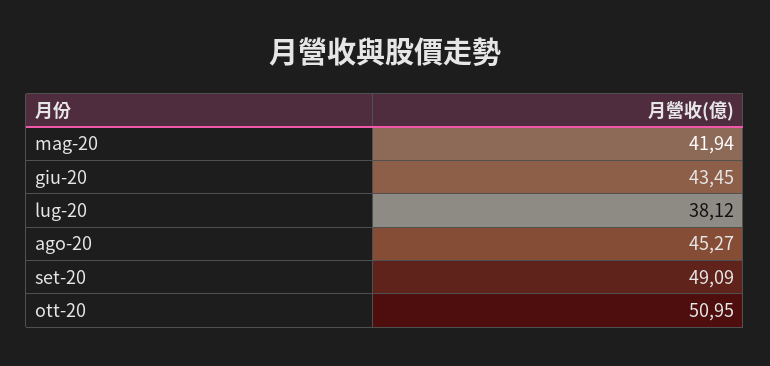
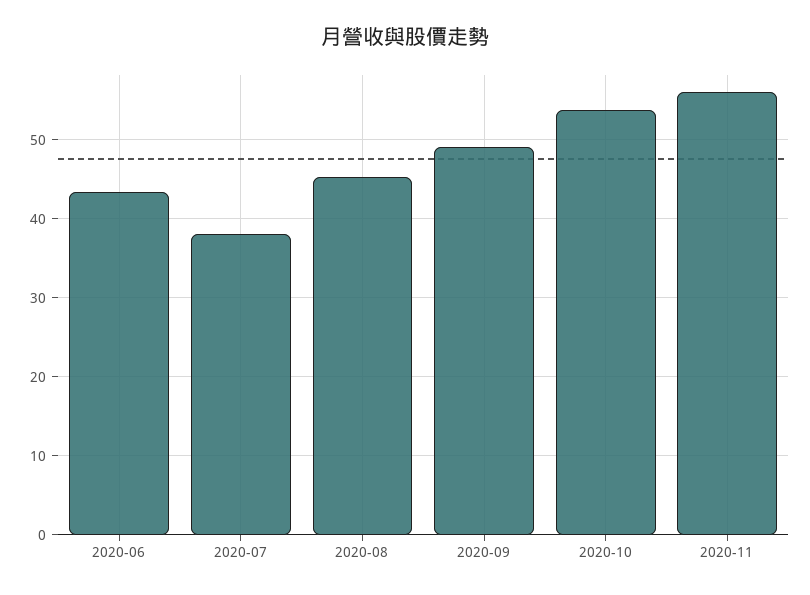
mag-20: 41.94 -> none
ott-20: 50.95 -> 54
2020-11: none -> 56

